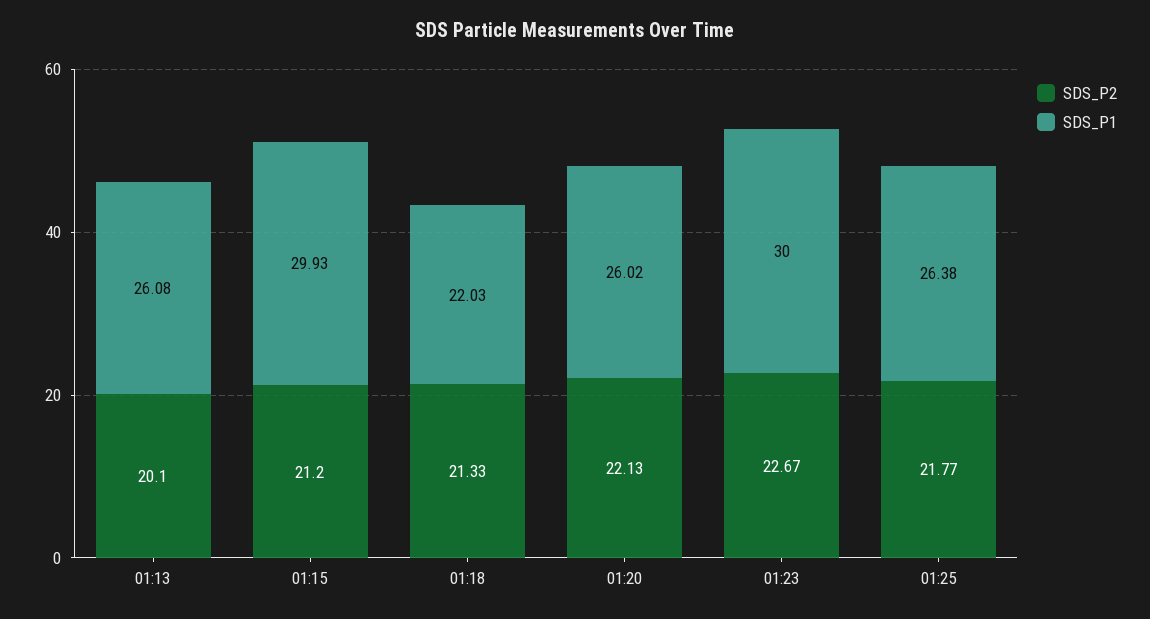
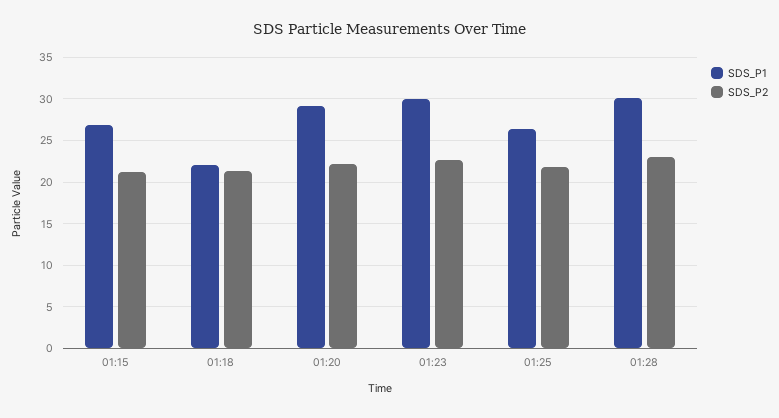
SDS_P2, 01:13: 20.1 -> none
SDS_P1, 01:13: 26.08 -> none
SDS_P1, 01:15: 29.93 -> 27
SDS_P1, 01:20: 26.02 -> 29
SDS_P1, 01:28: none -> 30
SDS_P2, 01:28: none -> 23

